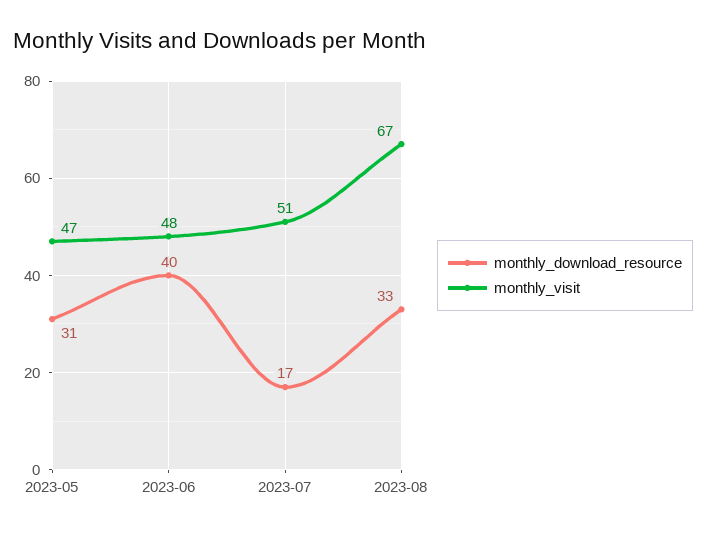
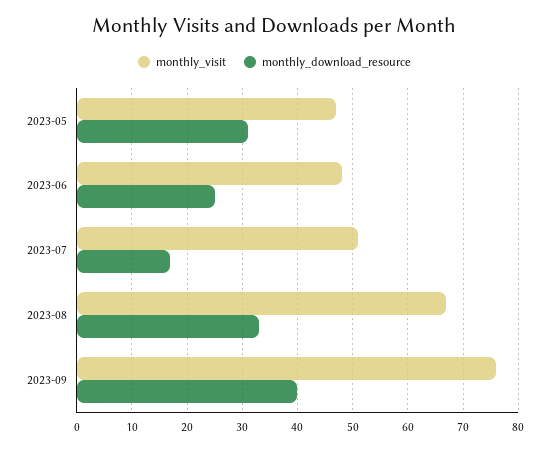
monthly_download_resource, 2023-06: 40 -> 25
monthly_visit, 2023-09: none -> 75
monthly_download_resource, 2023-09: none -> 40

